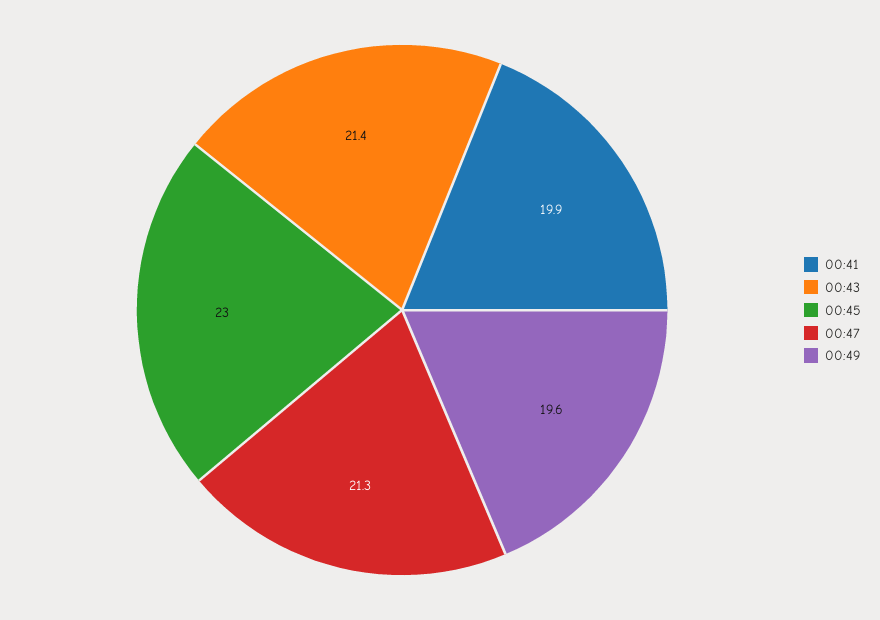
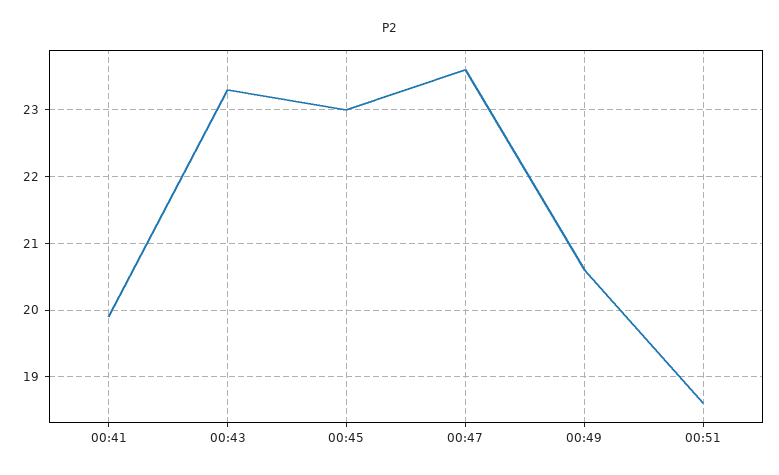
00:43: 21.4 -> 23.3
00:47: 21.3 -> 23.6
00:49: 19.6 -> 20.6
00:51: none -> 18.6

